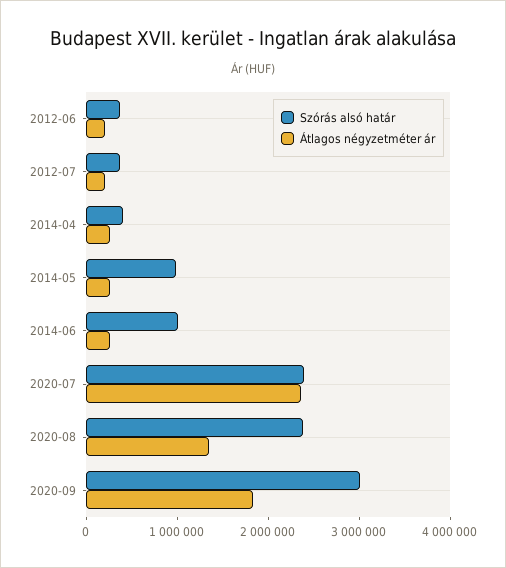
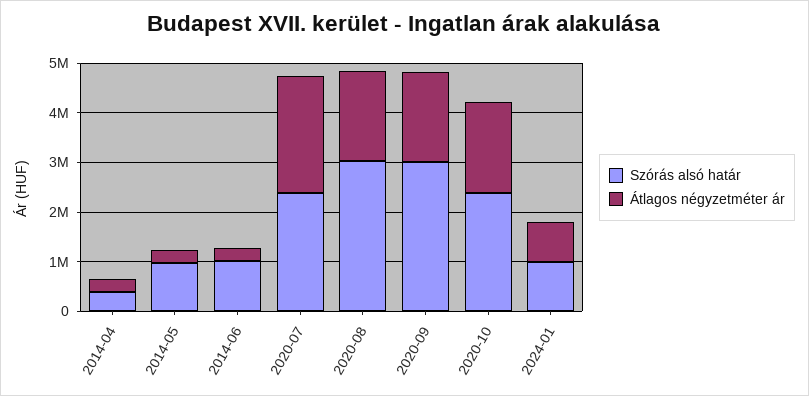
Szórás alsó határ, 2012-06: 400000 -> none
Átlagos négyzetméter ár, 2012-06: 200000 -> none
Szórás alsó határ, 2012-07: 400000 -> none
Átlagos négyzetméter ár, 2012-07: 200000 -> none
Szórás alsó határ, 2020-08: 2400000 -> 3000000
Átlagos négyzetméter ár, 2020-08: 1400000 -> 1800000
Szórás alsó határ, 2020-10: none -> 2400000
Átlagos négyzetméter ár, 2020-10: none -> 1800000
Szórás alsó határ, 2024-01: none -> 1000000
Átlagos négyzetméter ár, 2024-01: none -> 800000

